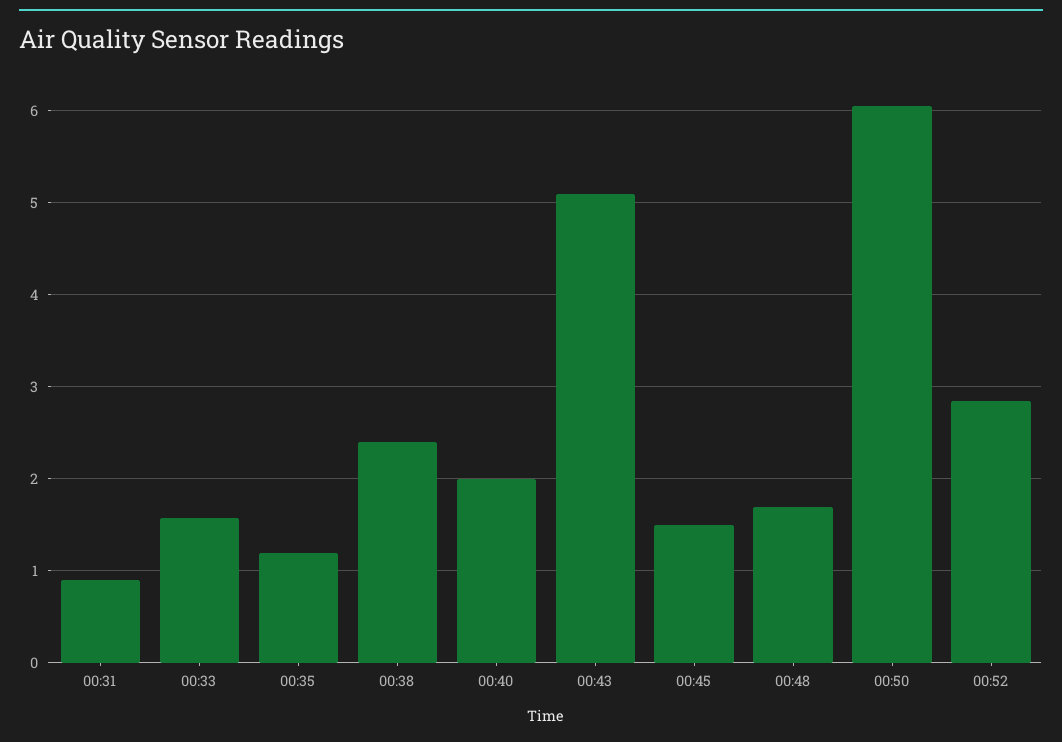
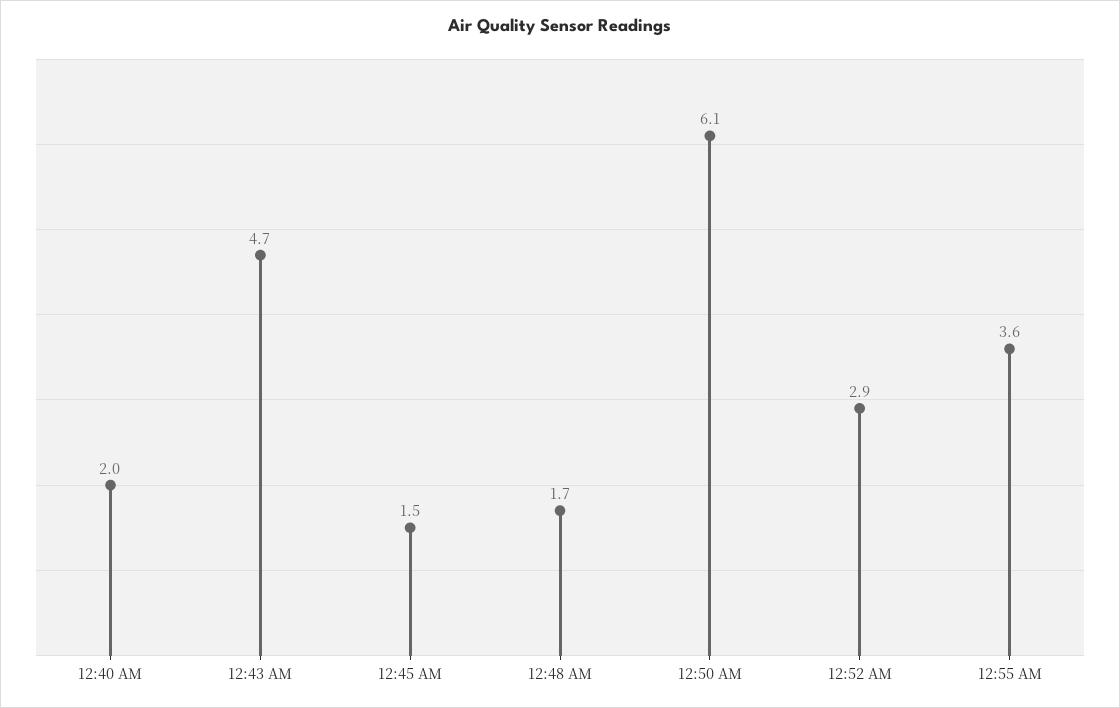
00:31: 0.9 -> none
00:33: 1.6 -> none
00:35: 1.2 -> none
00:38: 2.4 -> none
00:43: 5.1 -> 4.7
12:55 AM: none -> 3.6

